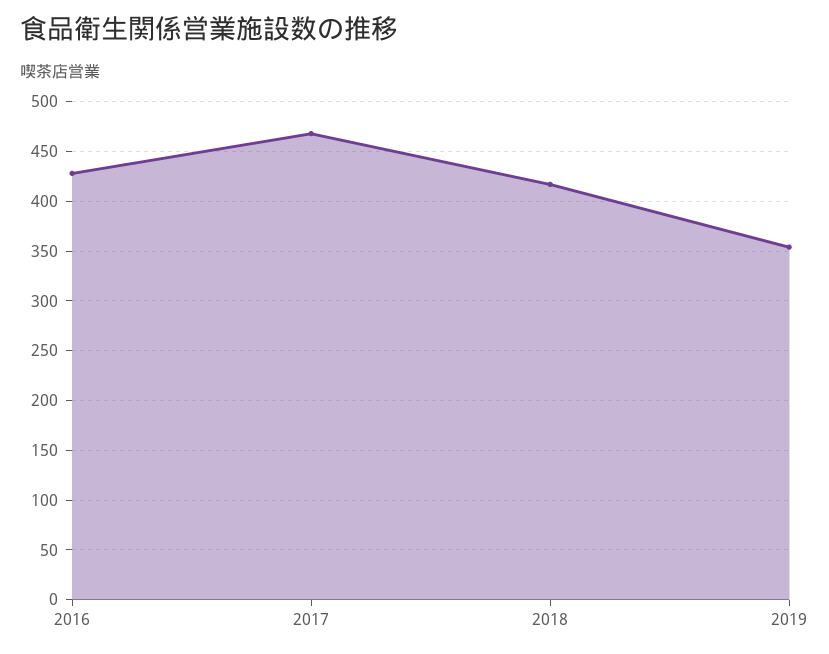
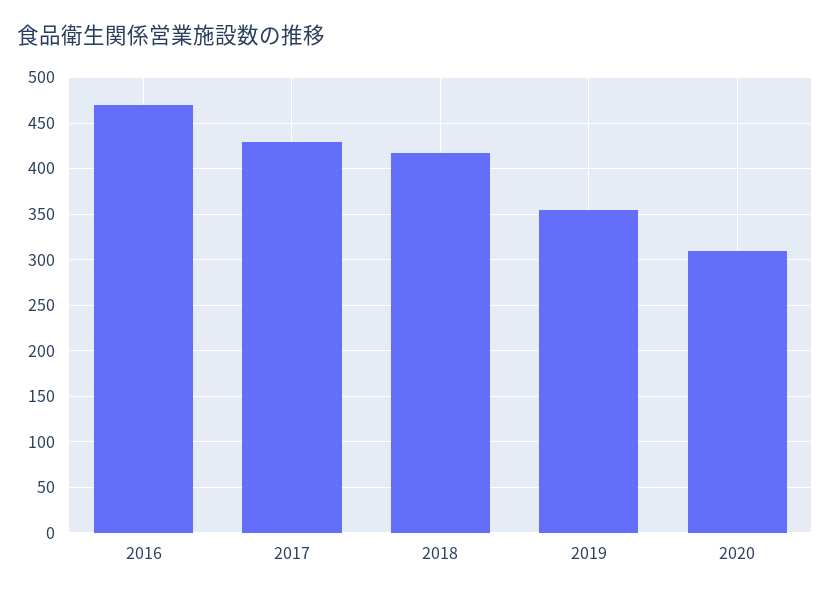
2016: 430 -> 470
2017: 470 -> 430
2020: none -> 310

